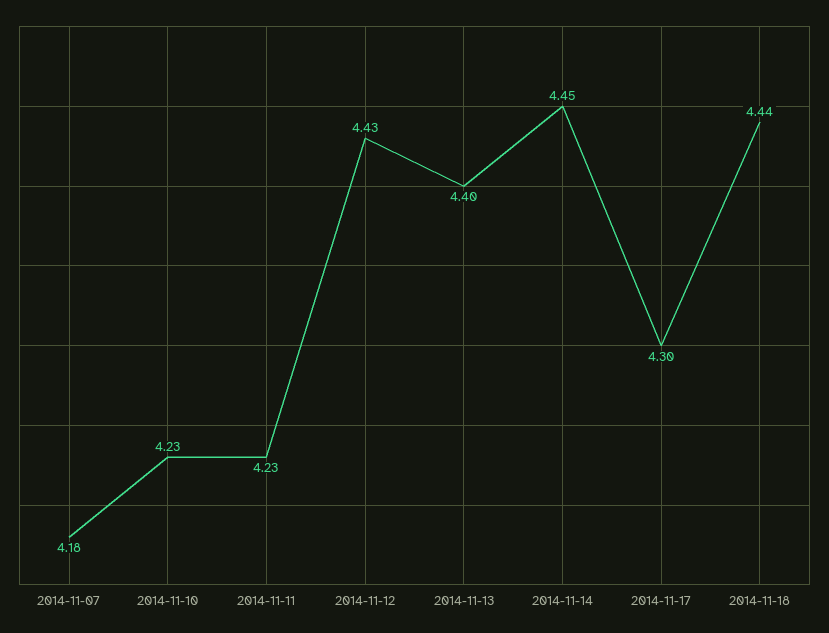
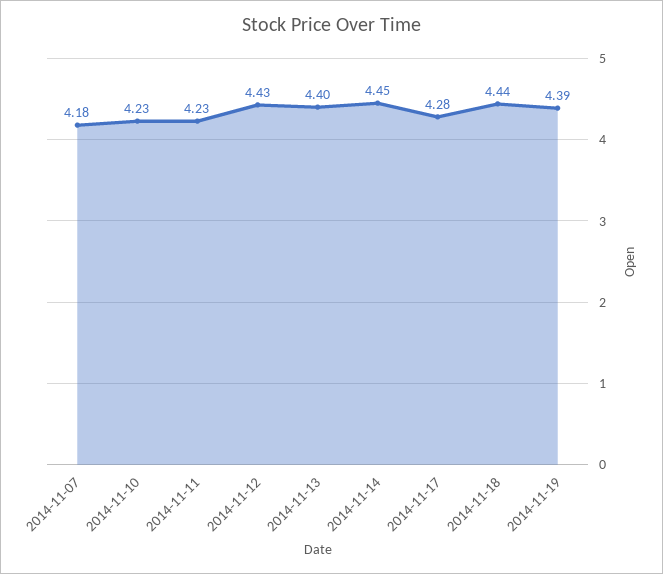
2014-11-17: 4.3 -> 4.28
2014-11-19: none -> 4.39

